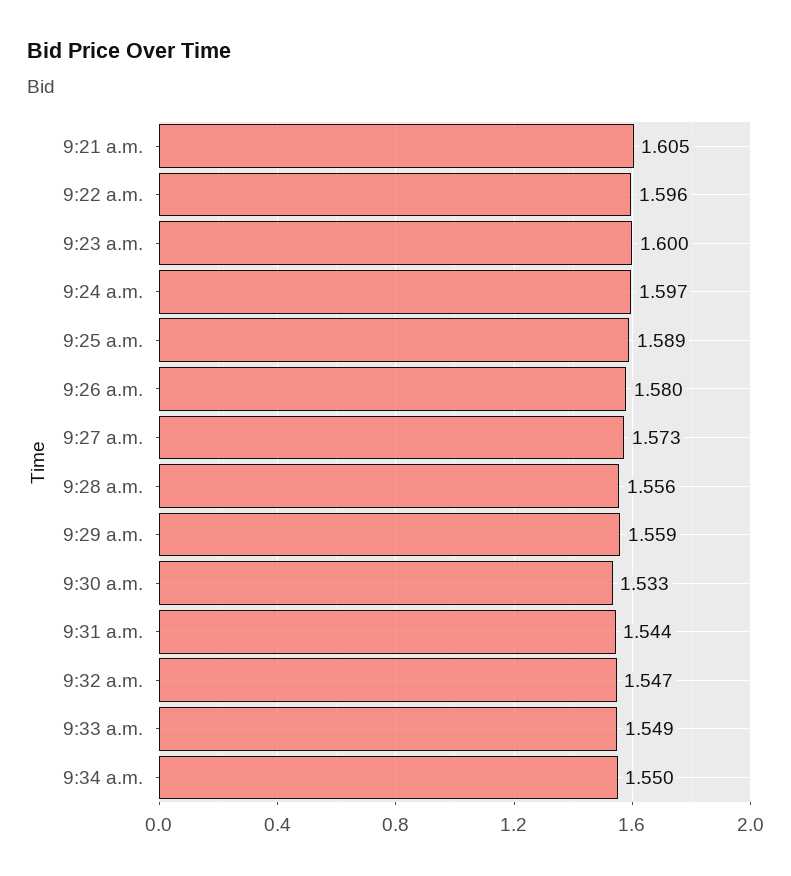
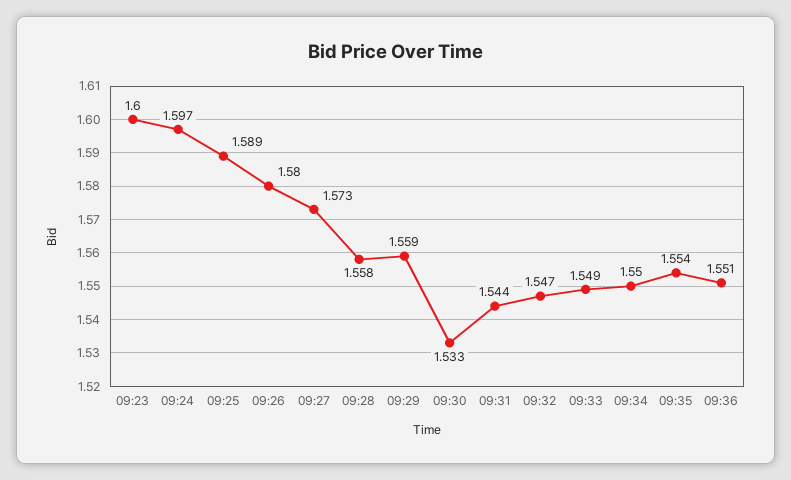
9:21 a.m.: 1.605 -> none
9:22 a.m.: 1.596 -> none
9:28 a.m.: 1.556 -> 1.558
09:35: none -> 1.554
09:36: none -> 1.551

